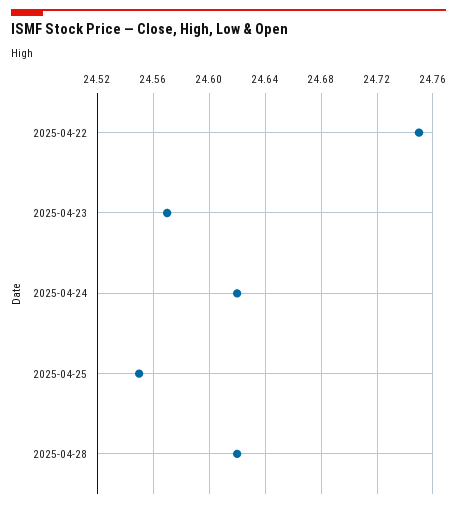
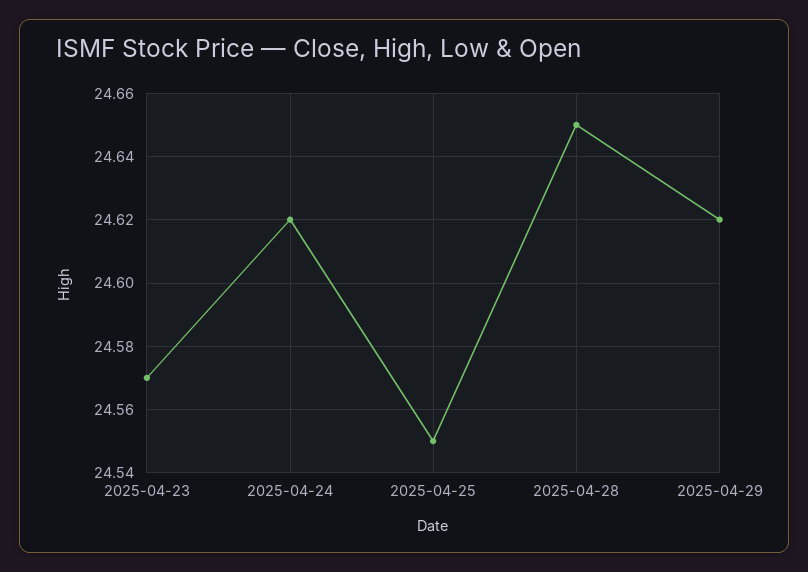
2025-04-22: 24.75 -> none
2025-04-28: 24.62 -> 24.65
2025-04-29: none -> 24.62

